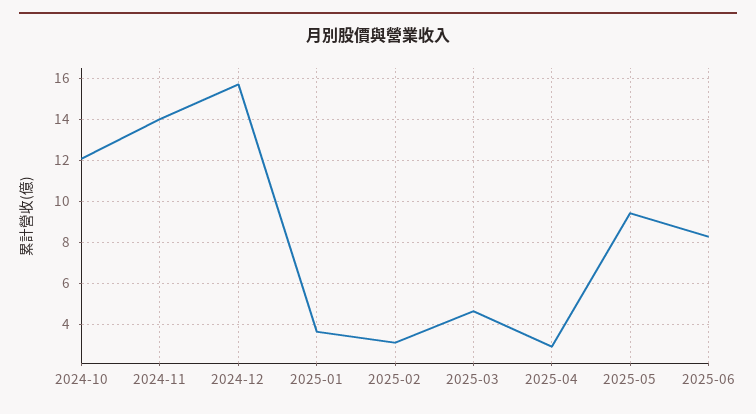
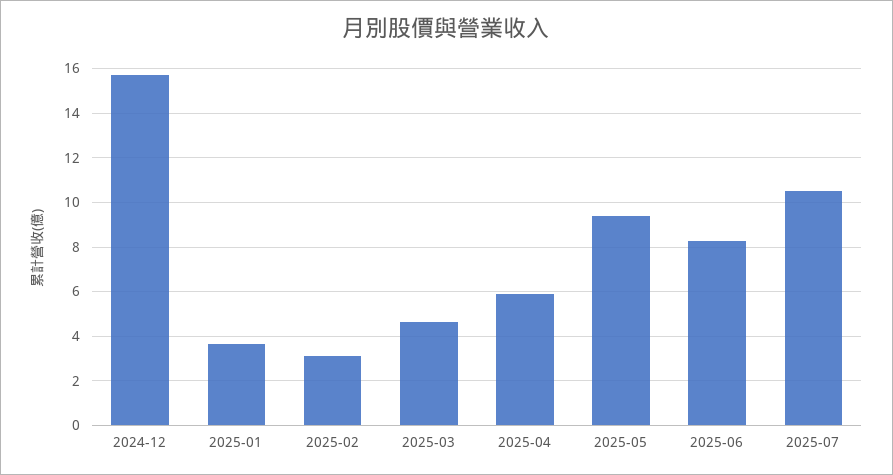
2024-10: 12 -> none
2024-11: 14 -> none
2025-04: 3 -> 6
2025-07: none -> 10.5

